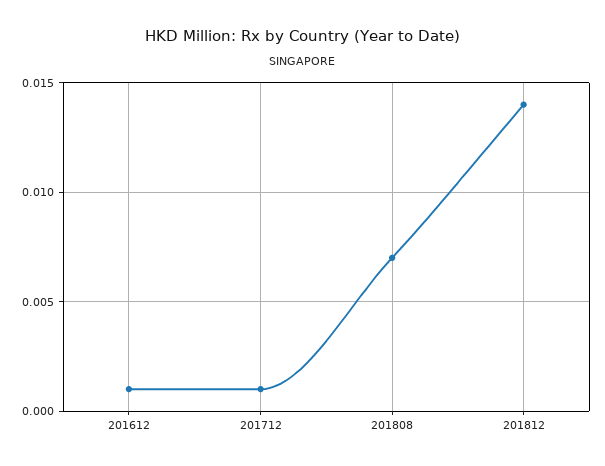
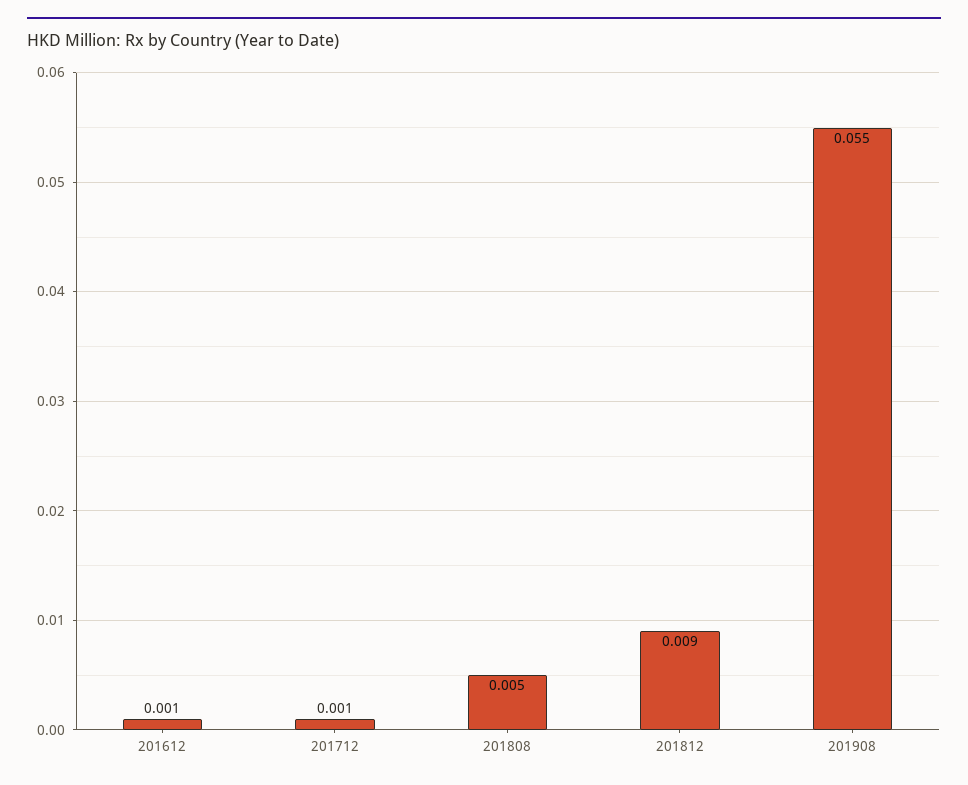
201808: 0.007 -> 0.005
201812: 0.014 -> 0.009
201908: none -> 0.055

